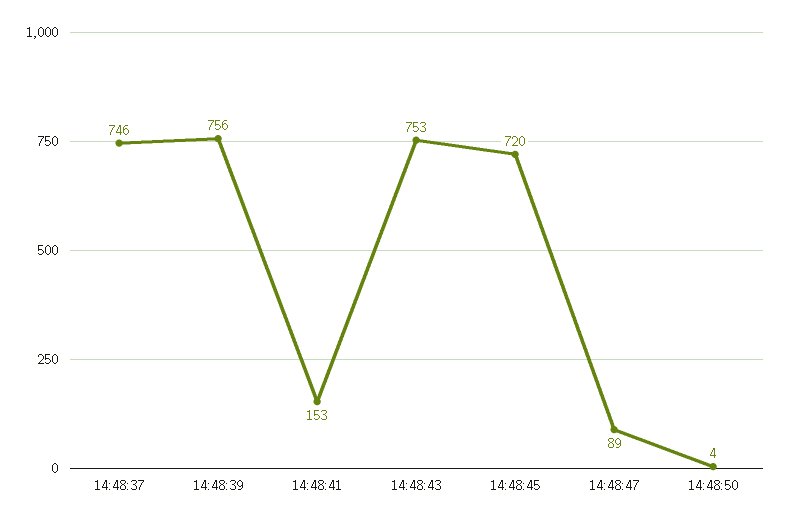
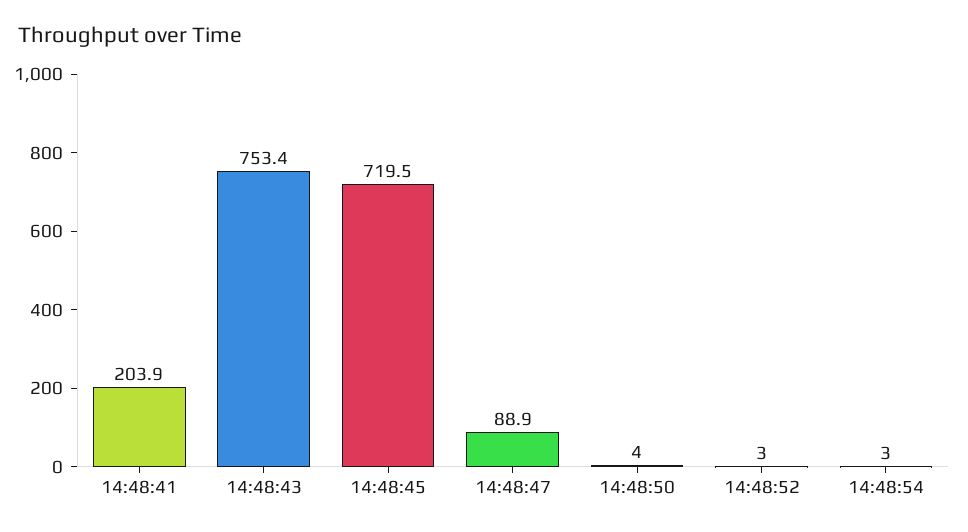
14:48:37: 746 -> none
14:48:39: 756 -> none
14:48:41: 153 -> 203.9
14:48:52: none -> 3
14:48:54: none -> 3

